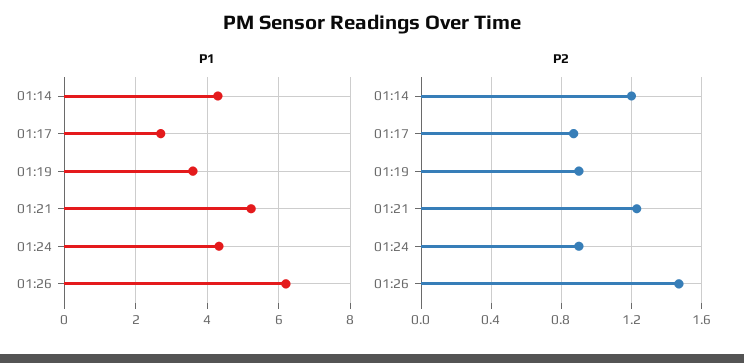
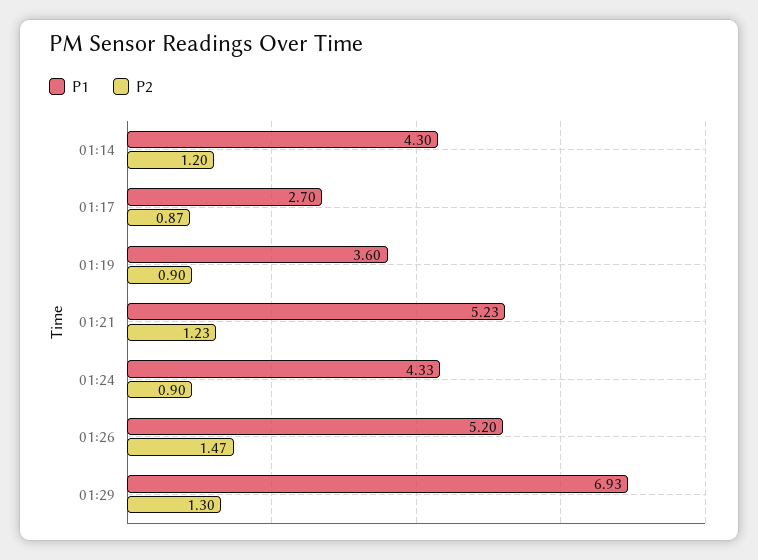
P1, 01:26: 6.2 -> 5.2
P1, 01:29: none -> 6.93
P2, 01:29: none -> 1.3

